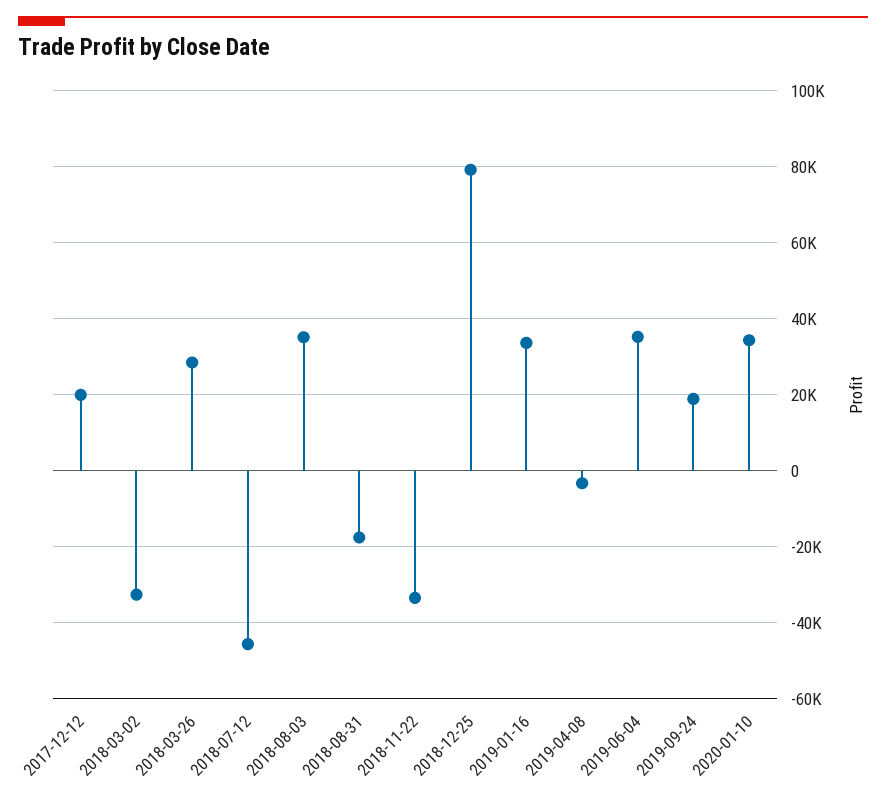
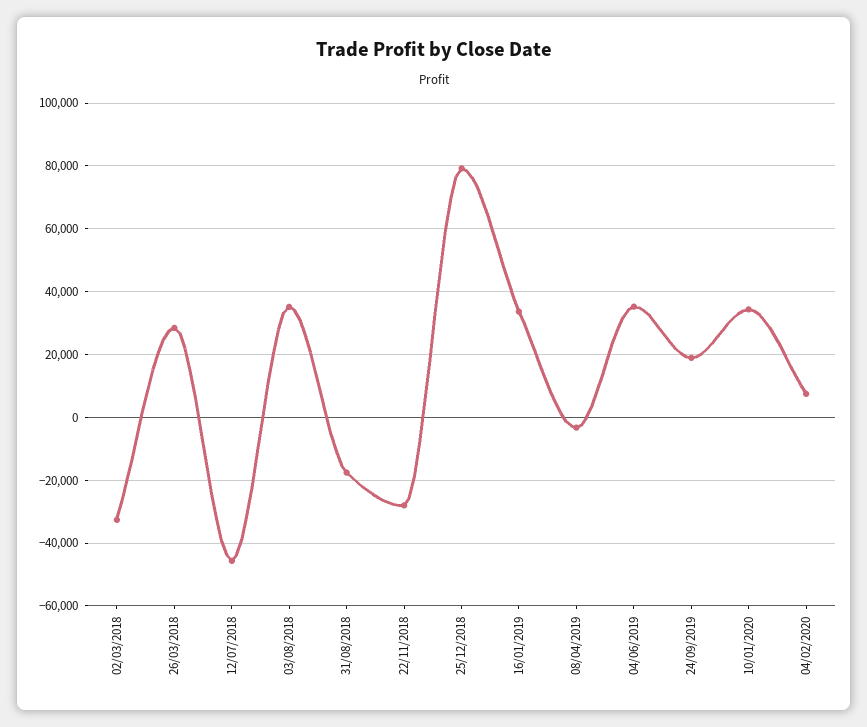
2017-12-12: 20000 -> none
2018-11-22: -34000 -> -28000
04/02/2020: none -> 8000

